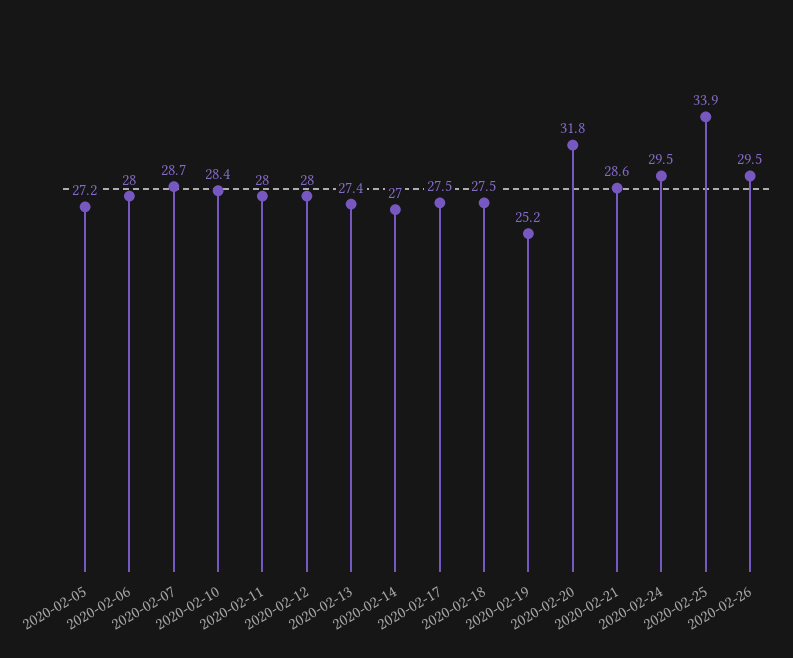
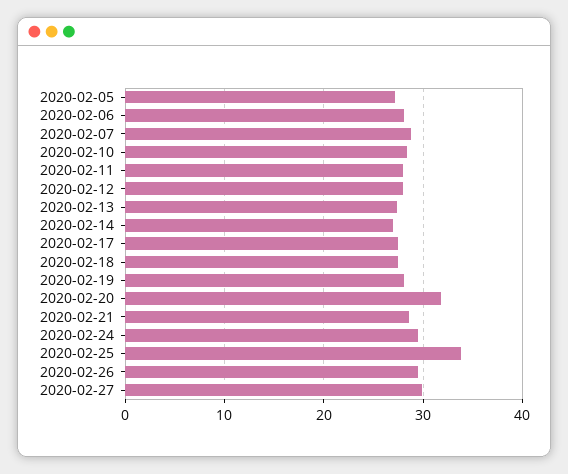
2020-02-19: 25.2 -> 28
2020-02-27: none -> 30

